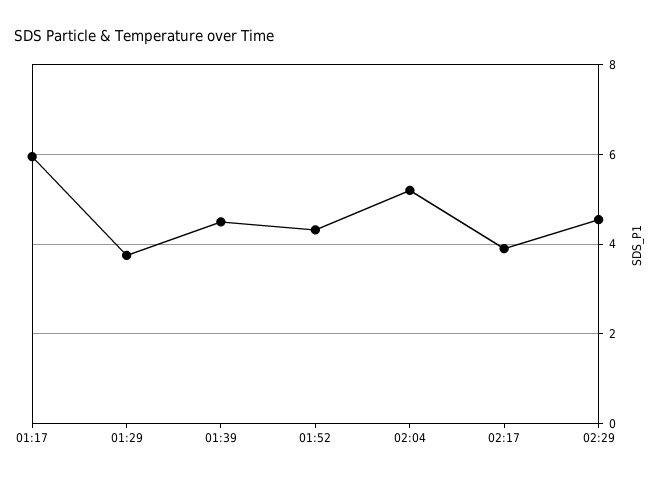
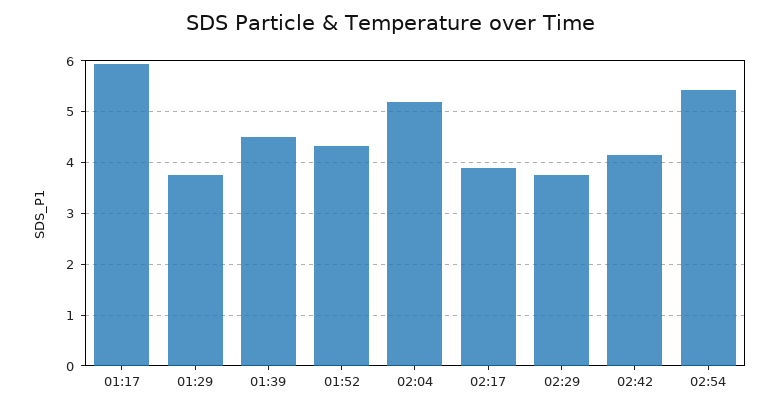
02:29: 4.6 -> 3.8
02:42: none -> 4.2
02:54: none -> 5.4

